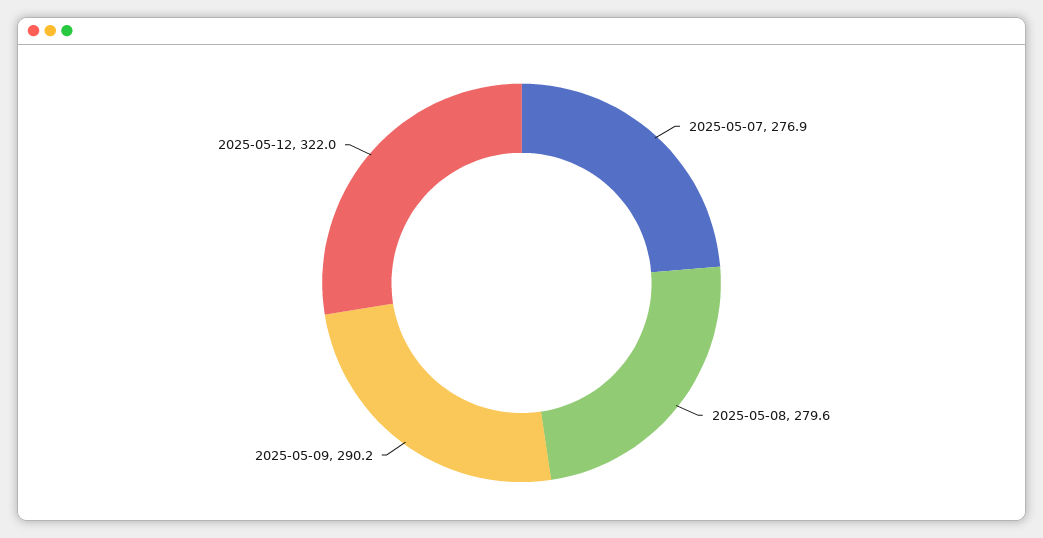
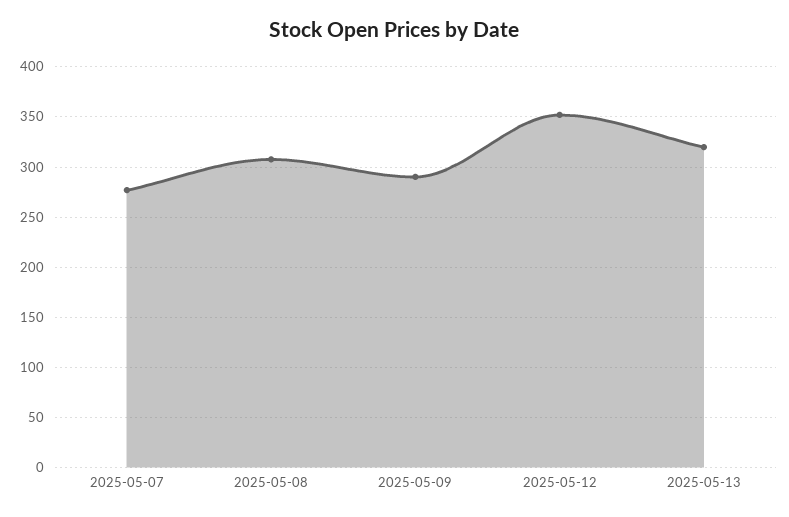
2025-05-08: 279.6 -> 310
2025-05-12: 322 -> 350
2025-05-13: none -> 320

